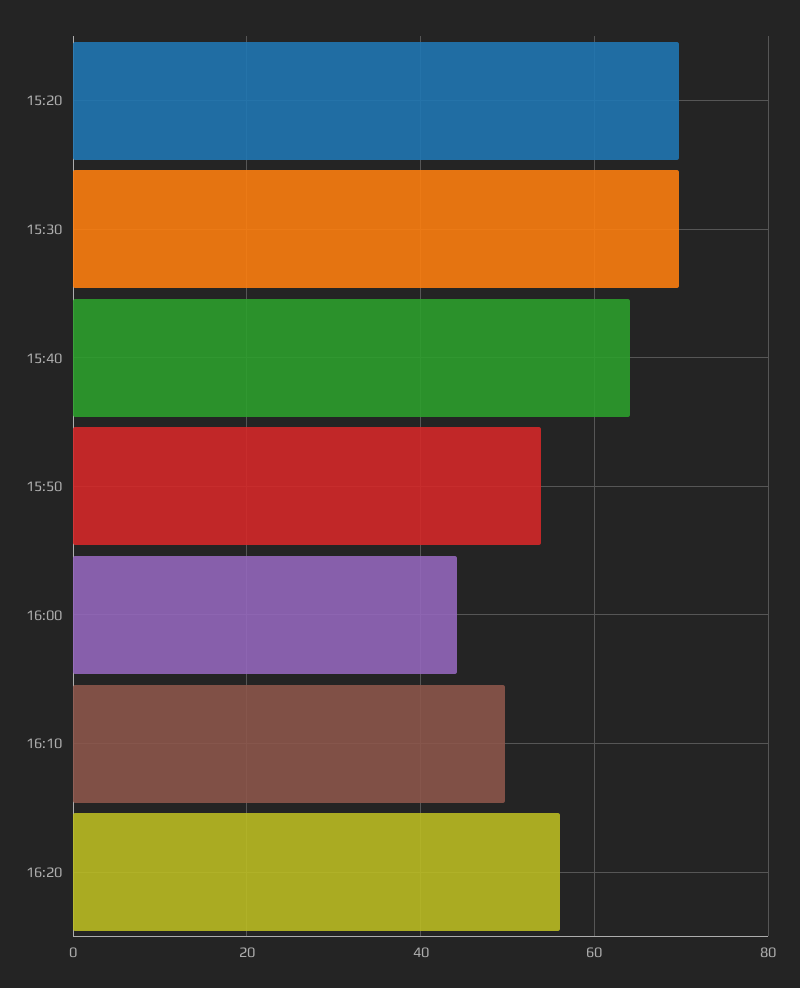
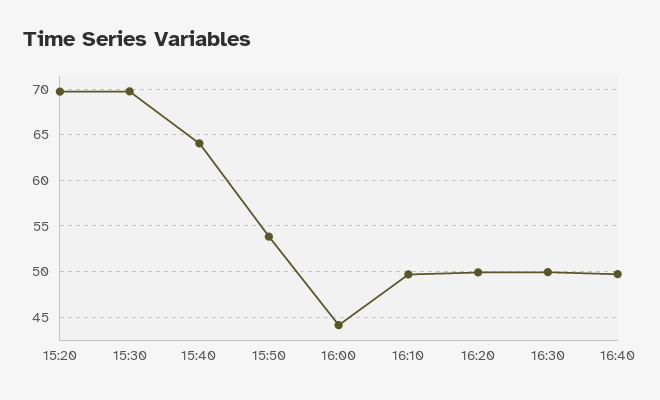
16:20: 56 -> 50
16:30: none -> 50
16:40: none -> 50

